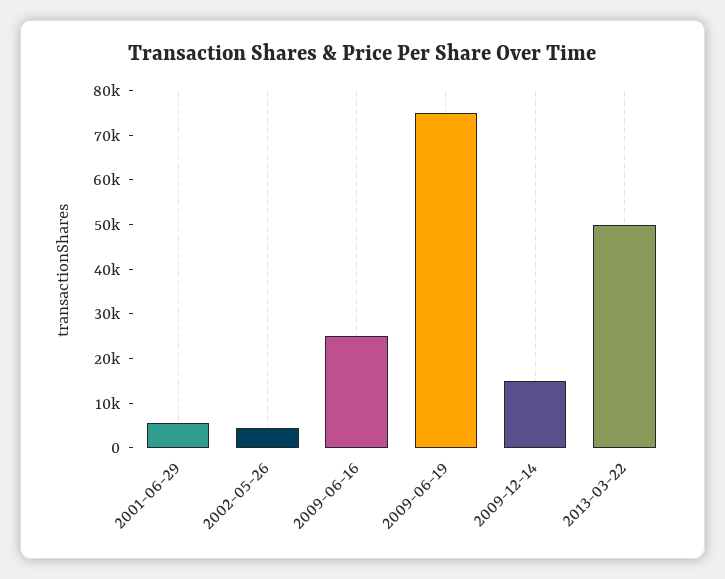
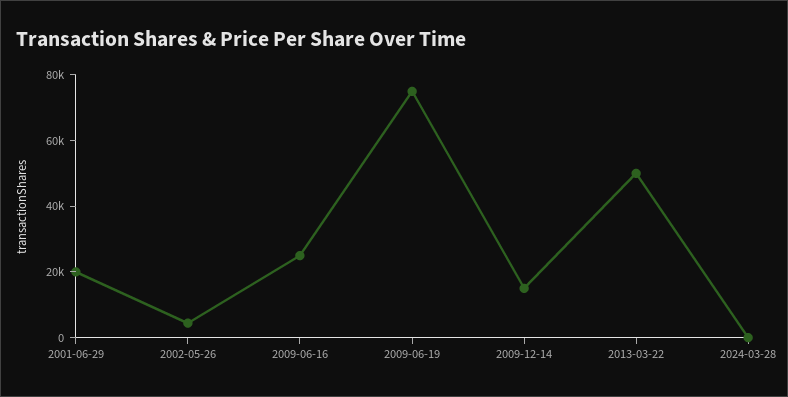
2001-06-29: 6000 -> 20000
2024-03-28: none -> 0

